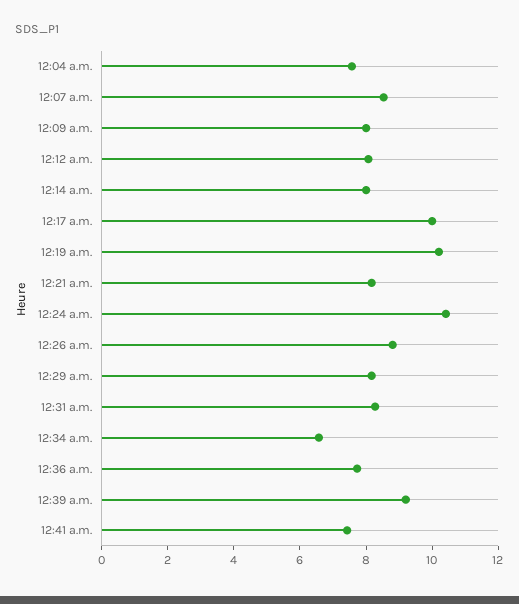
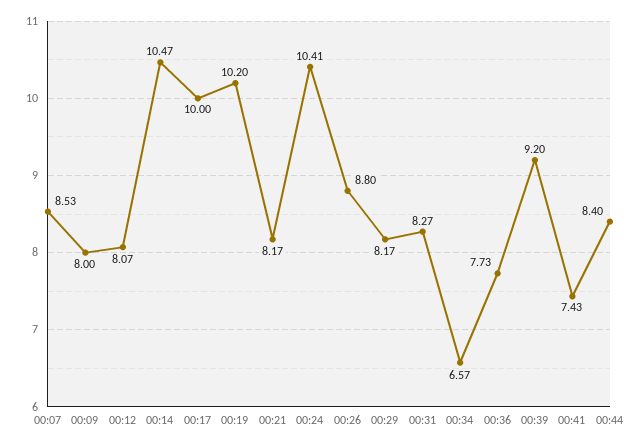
12:04 a.m.: 7.5 -> none
12:14 a.m.: 8 -> 10.47
00:44: none -> 8.4

